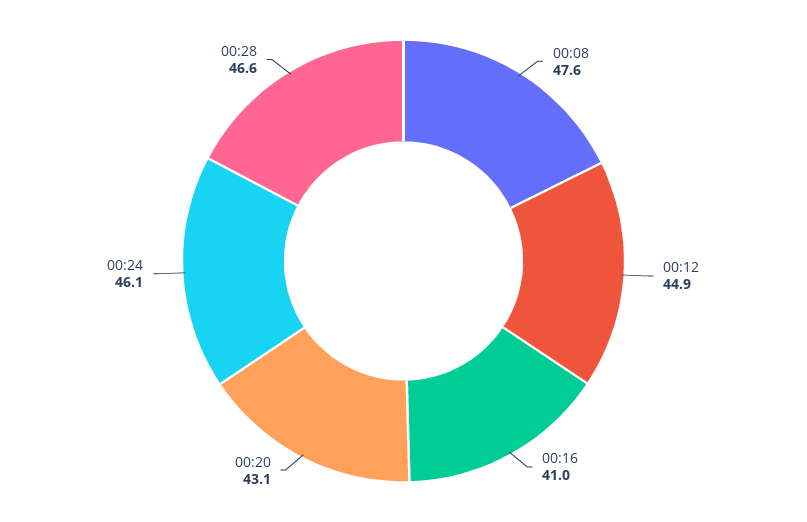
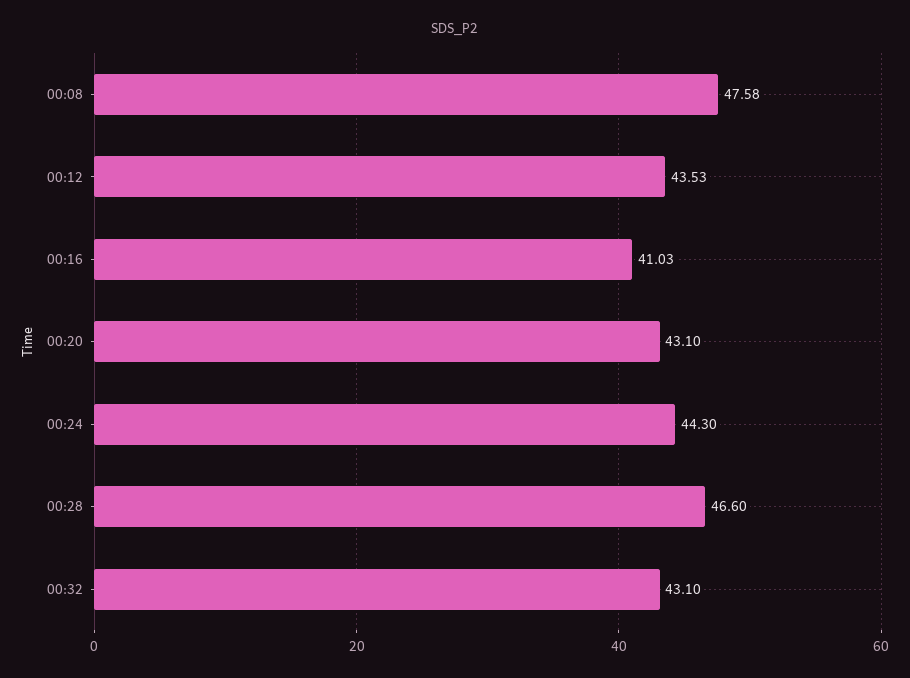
00:12: 44.9 -> 43.53
00:24: 46.1 -> 44.3
00:32: none -> 43.1

